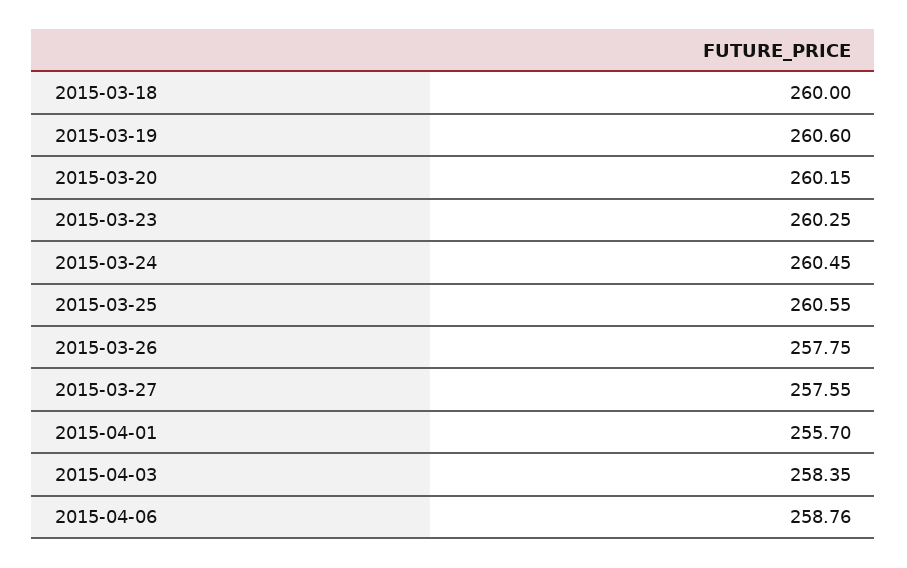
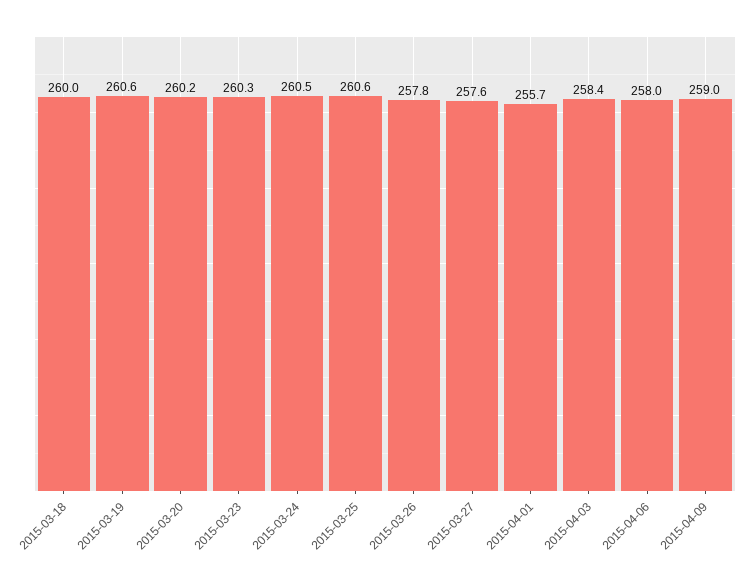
2015-04-06: 258.76 -> 258
2015-04-09: none -> 259

